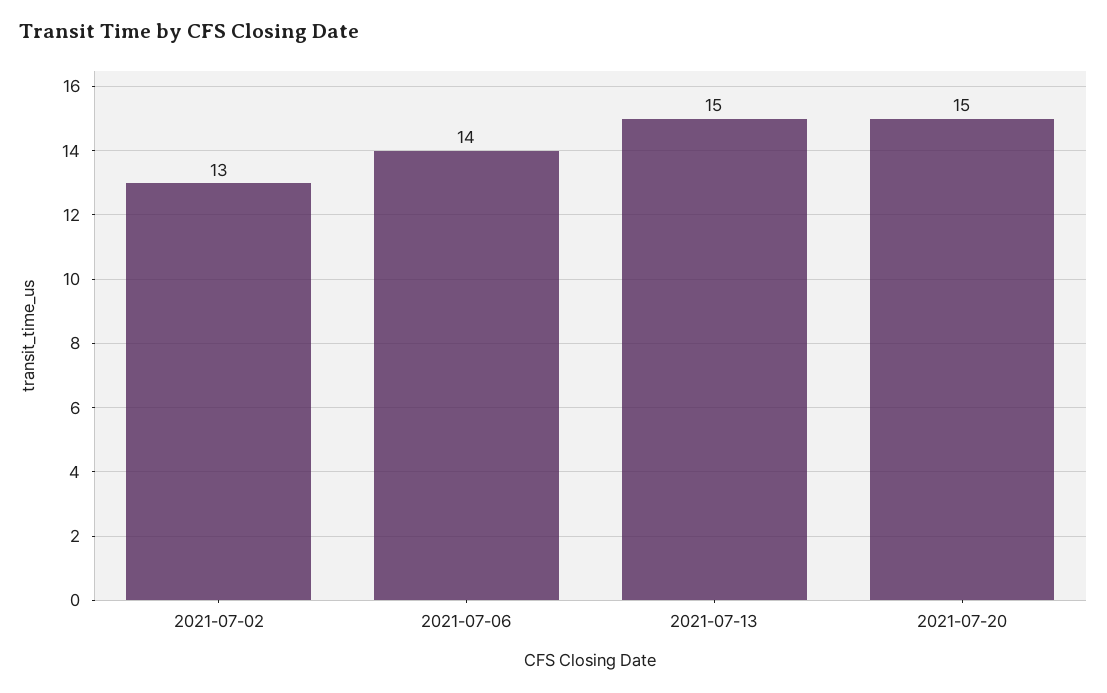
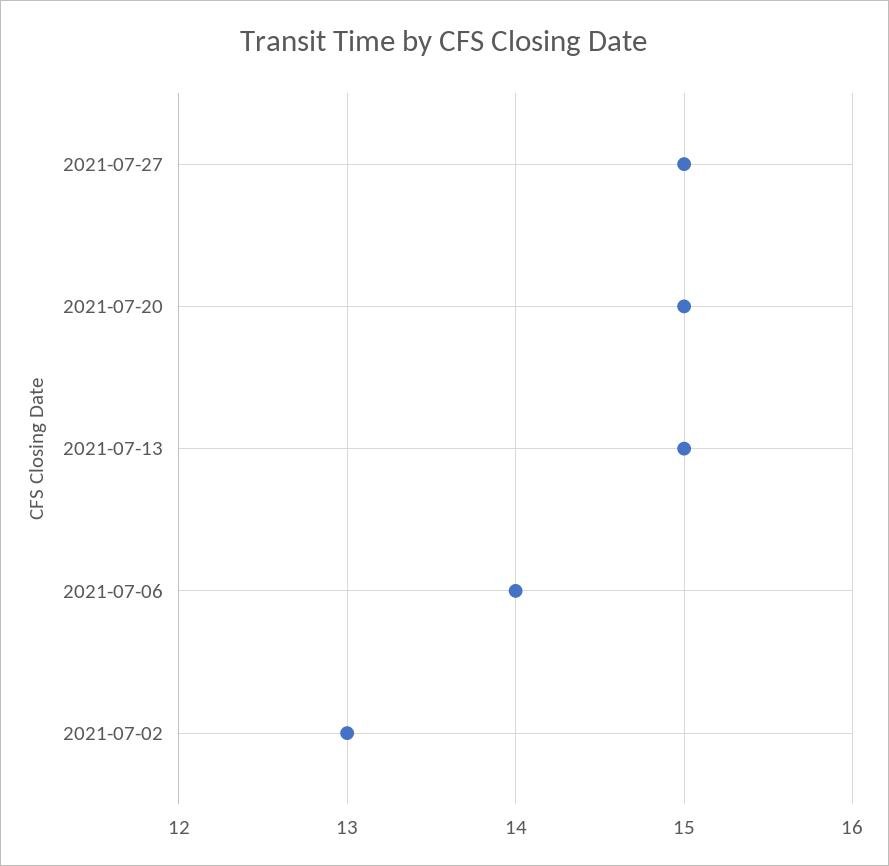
2021-07-27: none -> 15

